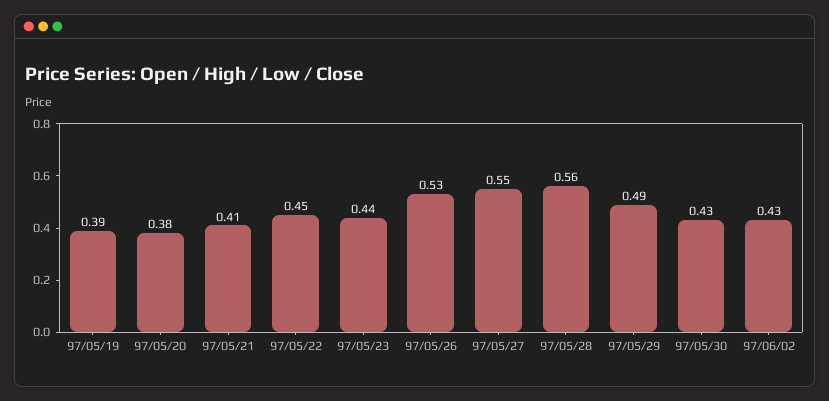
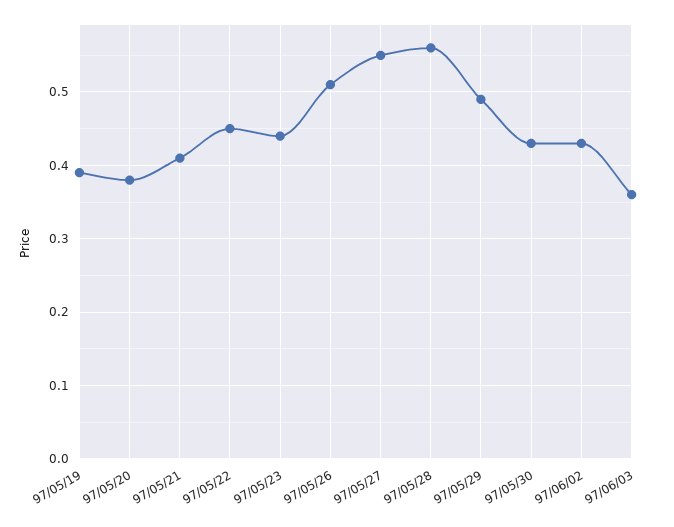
97/05/26: 0.53 -> 0.51
97/06/03: none -> 0.36

